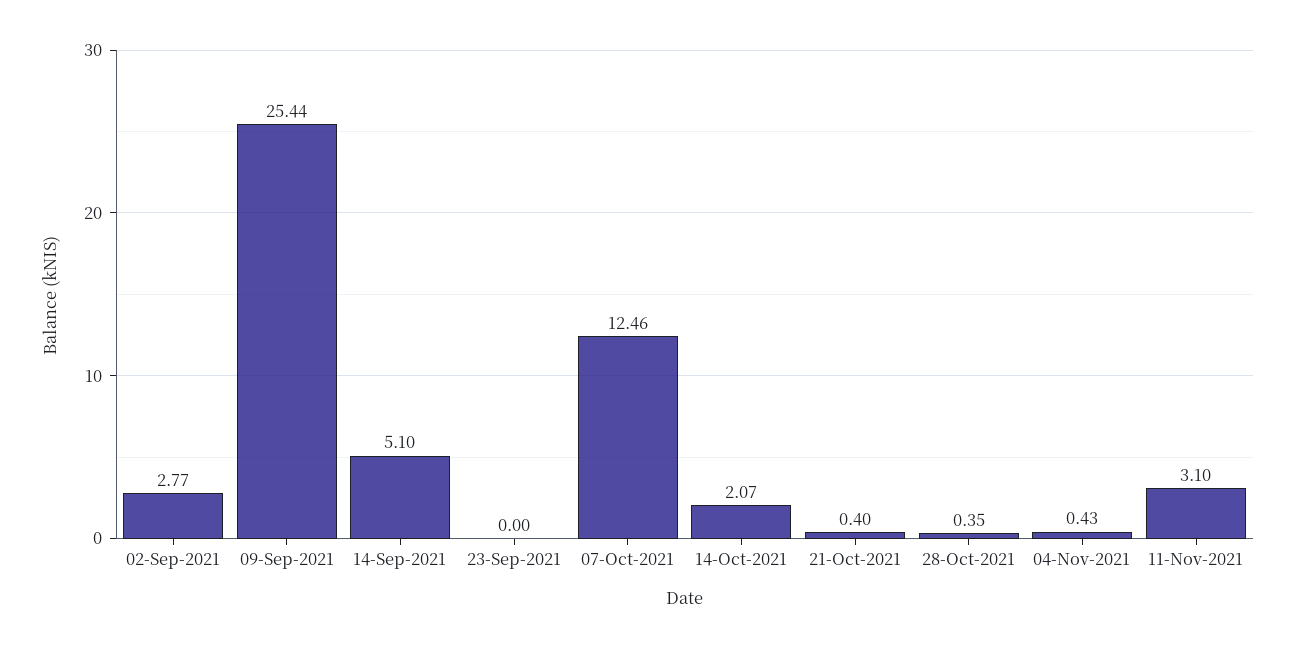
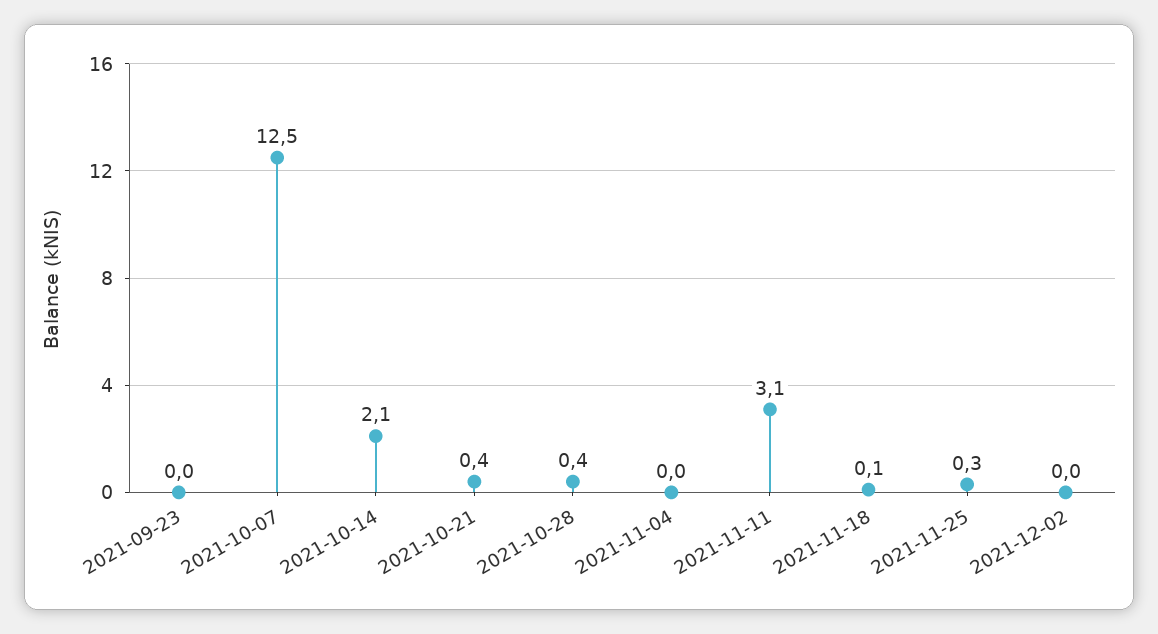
02-Sep-2021: 2.77 -> none
09-Sep-2021: 25.44 -> none
14-Sep-2021: 5.1 -> none
04-Nov-2021: 0.43 -> 0
2021-11-18: none -> 0.1
2021-11-25: none -> 0.3
2021-12-02: none -> 0

